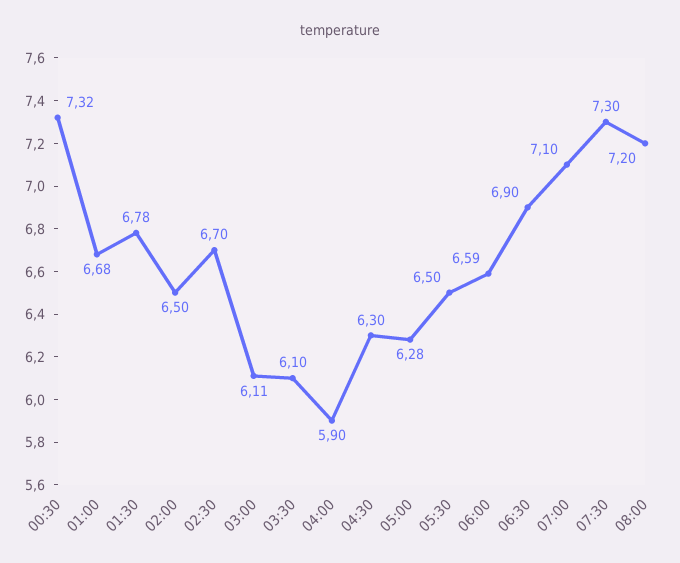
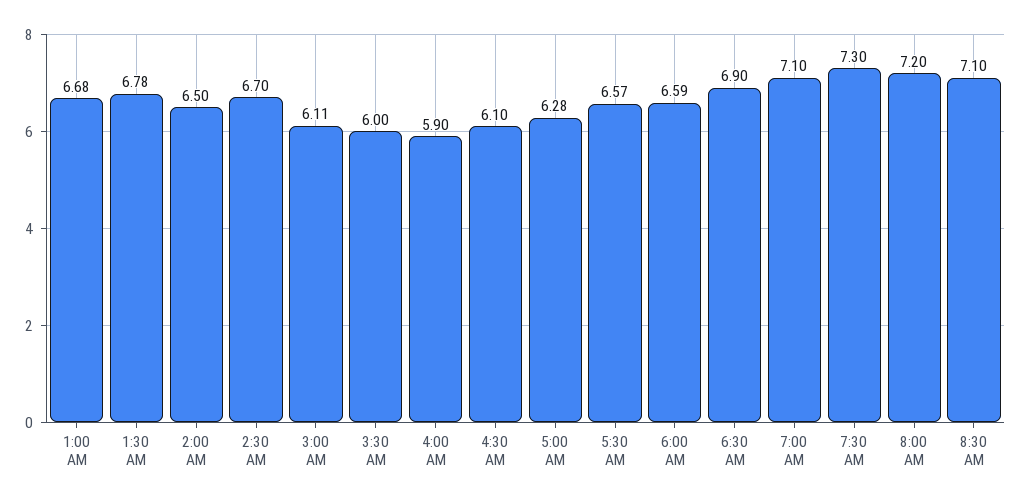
00:30: 7.32 -> none
03:30: 6.1 -> 6
04:30: 6.3 -> 6.1
05:30: 6.5 -> 6.57
8:30 AM: none -> 7.1

